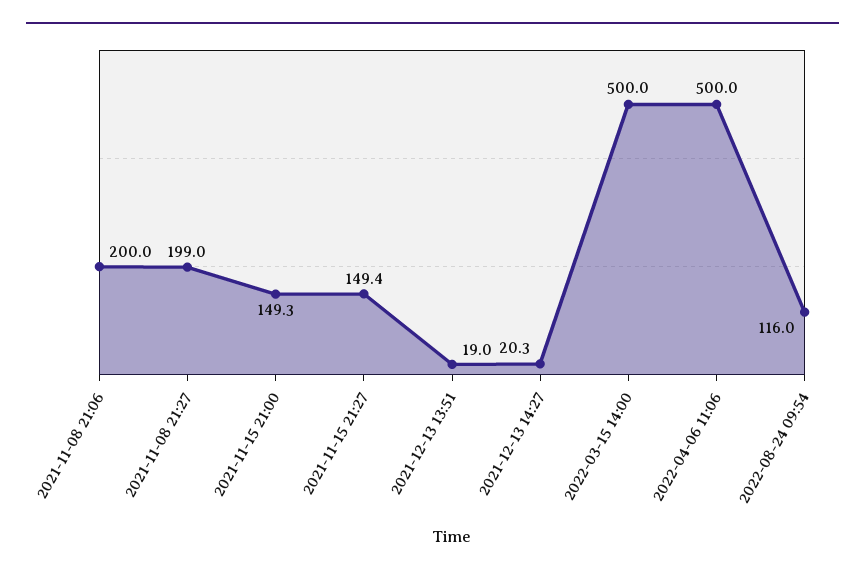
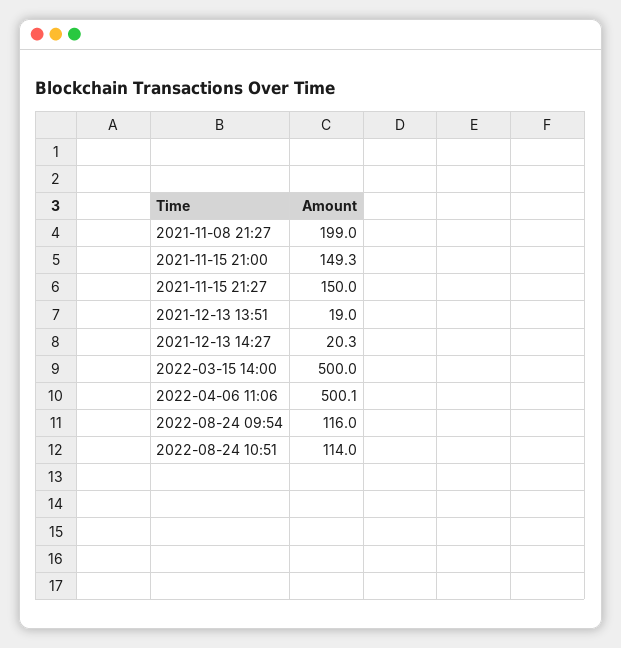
2021-11-08 21:06: 200 -> none
2021-11-15 21:27: 149.4 -> 150
2022-04-06 11:06: 500 -> 500.1
2022-08-24 10:51: none -> 114

